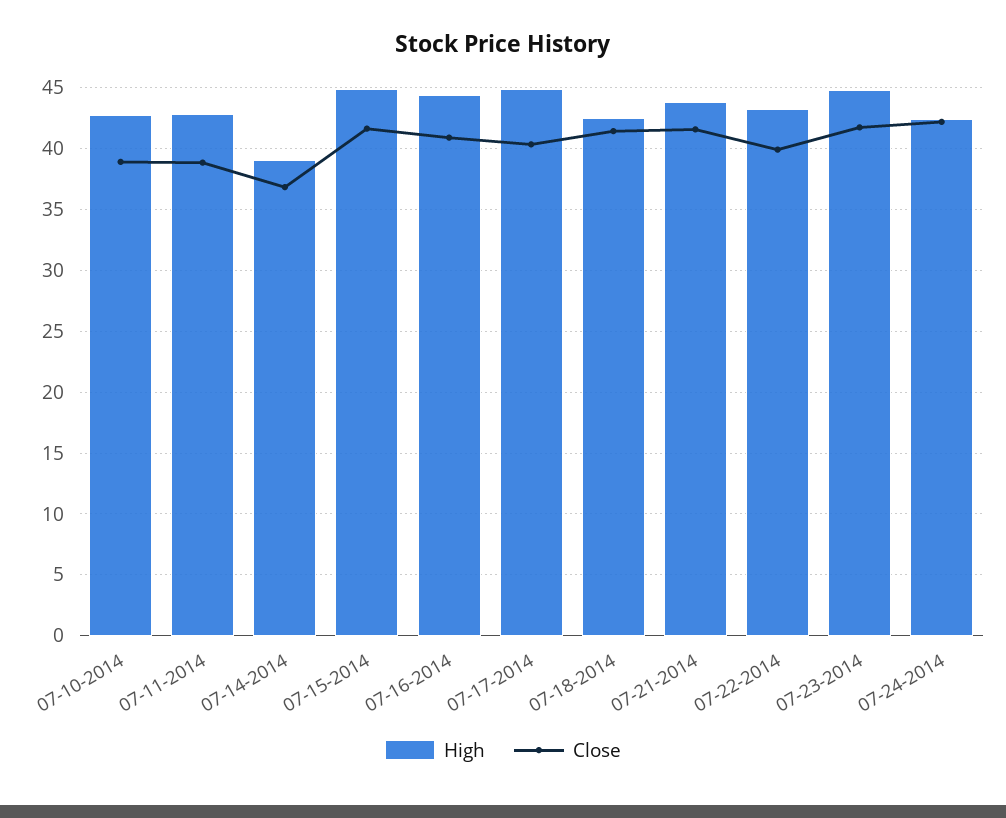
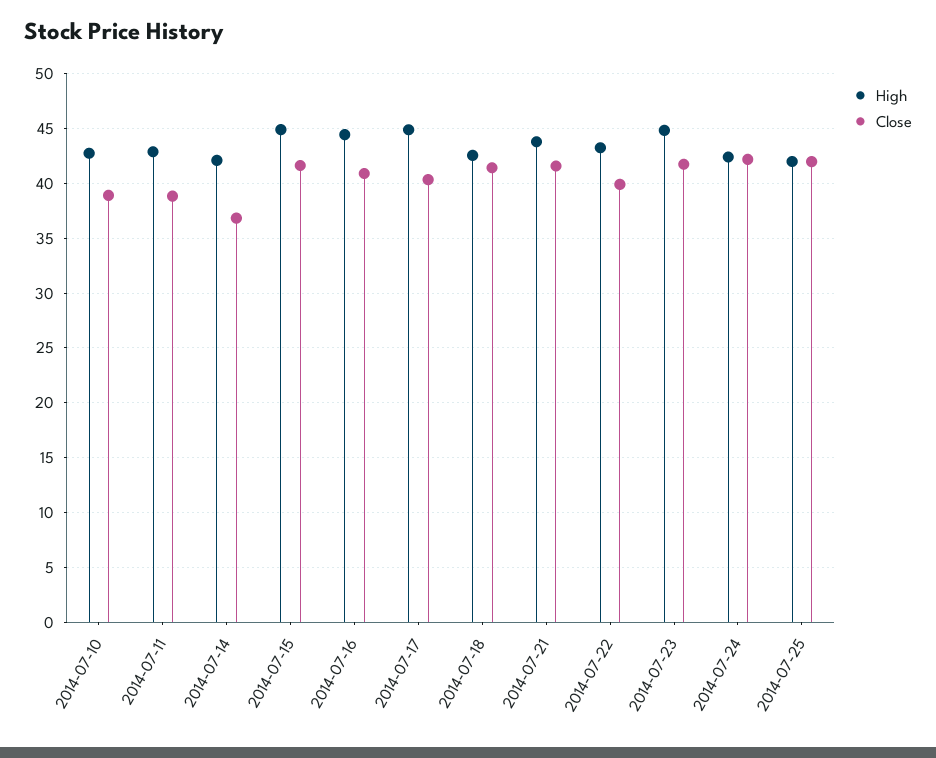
High, 07-14-2014: 39 -> 42
High, 2014-07-25: none -> 42
Close, 2014-07-25: none -> 42

